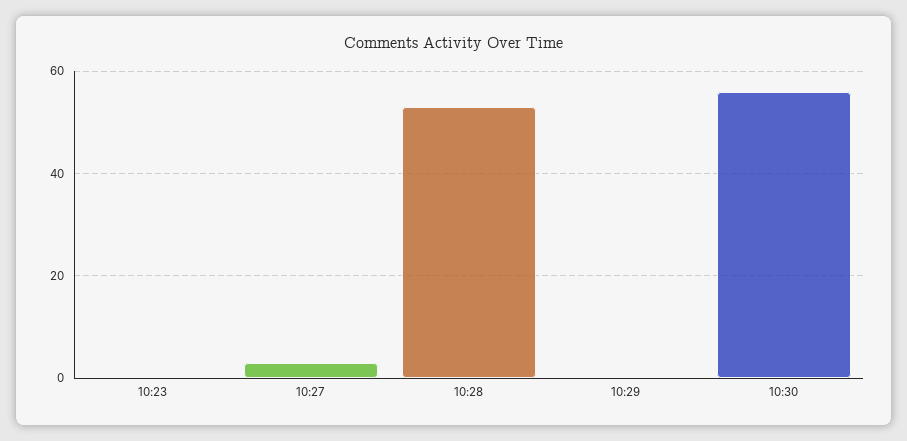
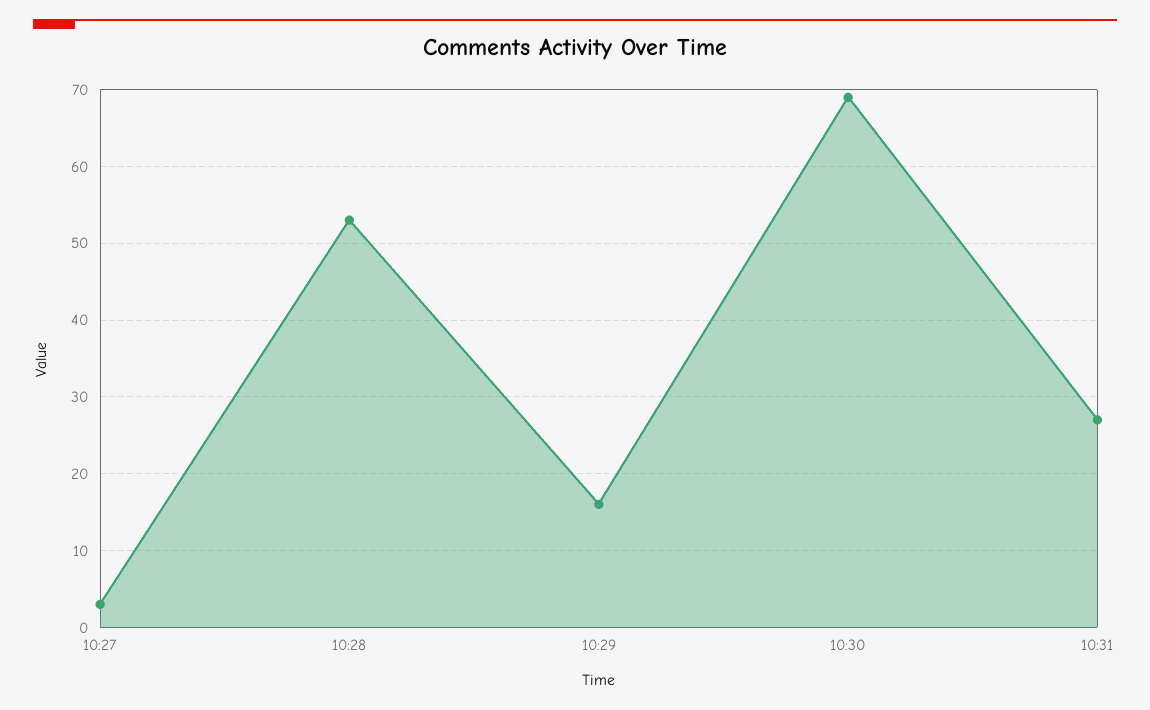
10:23: 0 -> none
10:29: 0 -> 16
10:30: 55 -> 69
10:31: none -> 27

